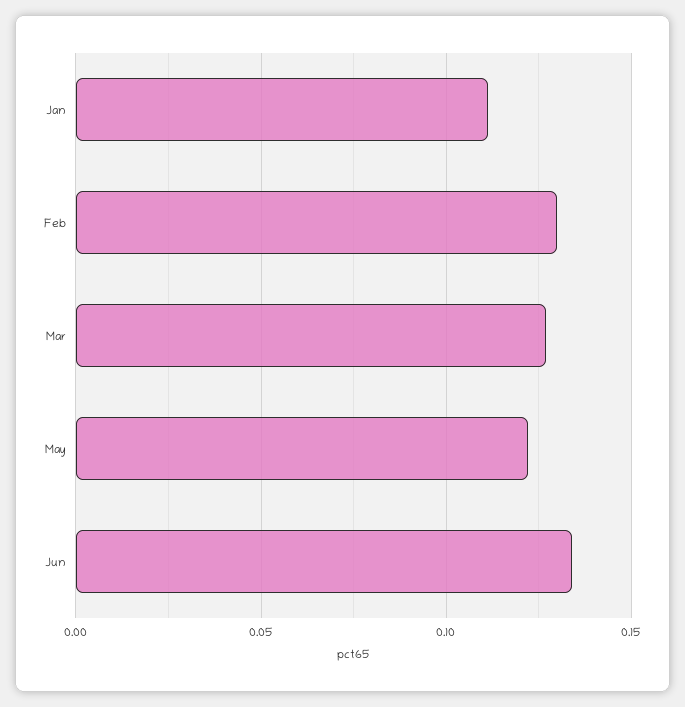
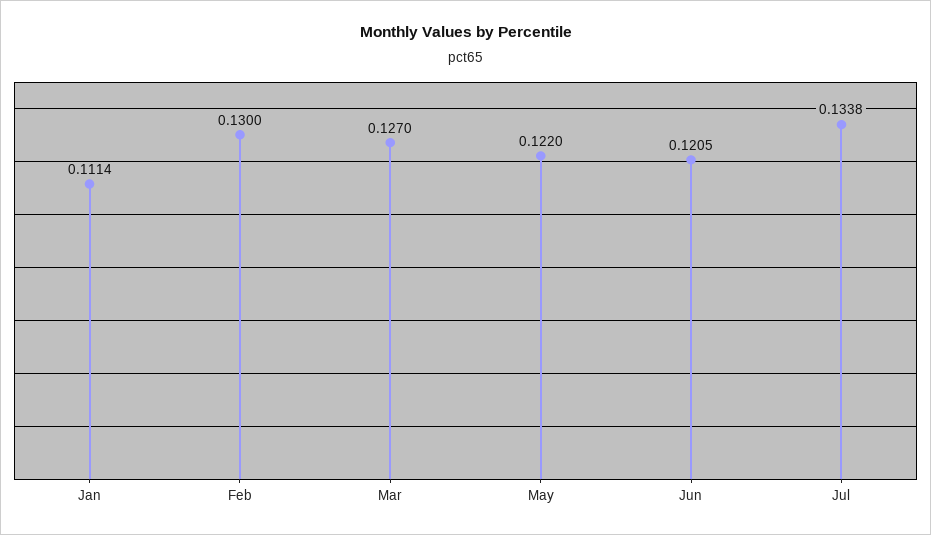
Jun: 0.135 -> 0.1205
Jul: none -> 0.1338

